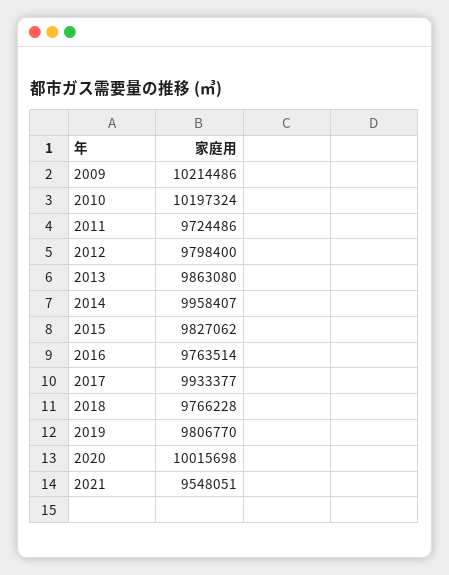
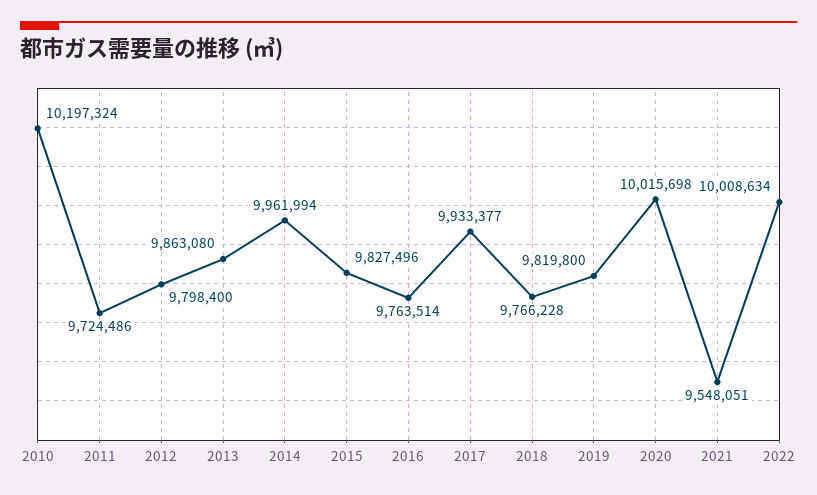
2009: 10214486 -> none
2014: 9958407 -> 9961994
2015: 9827062 -> 9827496
2019: 9806770 -> 9819800
2022: none -> 10008634

